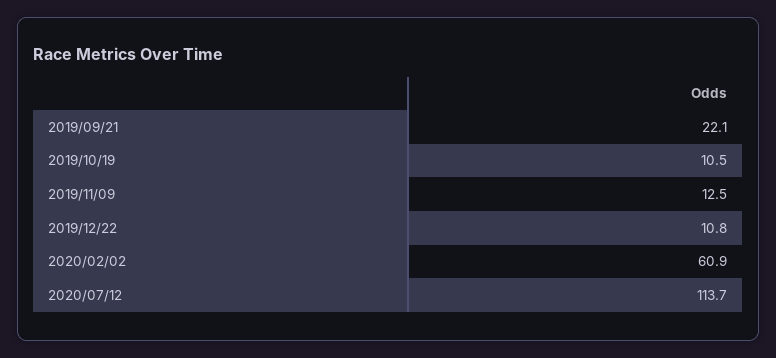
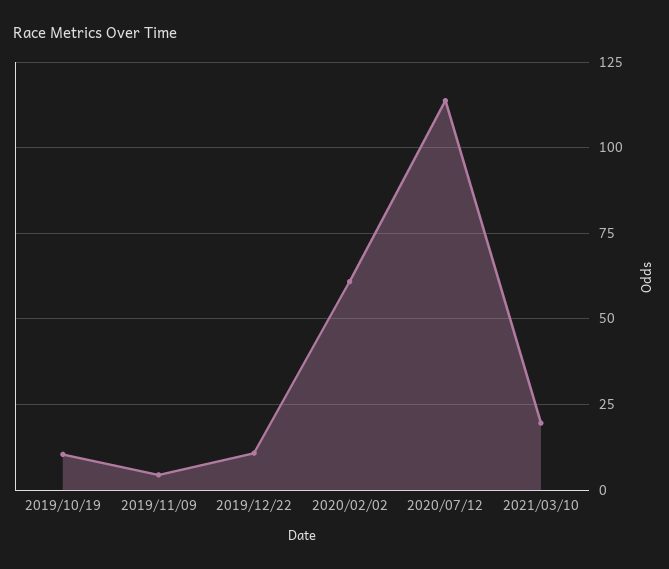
2019/09/21: 22.1 -> none
2019/11/09: 12.5 -> 5
2021/03/10: none -> 20

